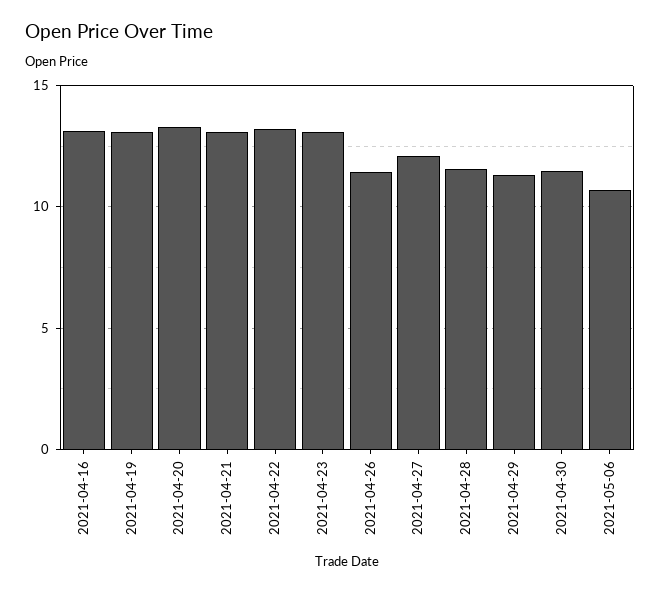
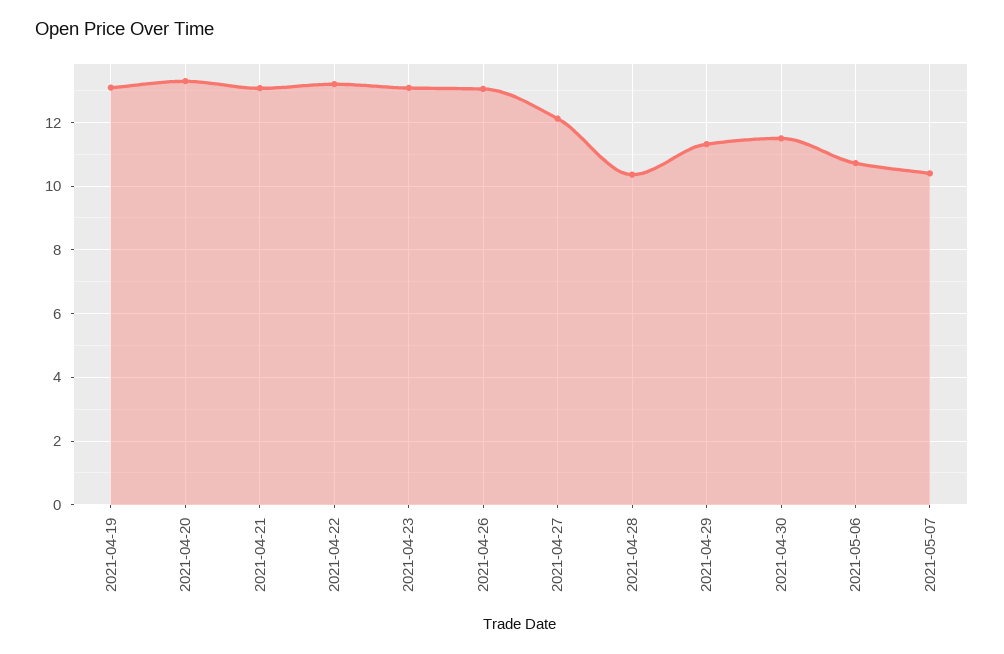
2021-04-16: 13 -> none
2021-04-26: 11.5 -> 13
2021-04-28: 11.5 -> 10.4
2021-05-07: none -> 10.4

